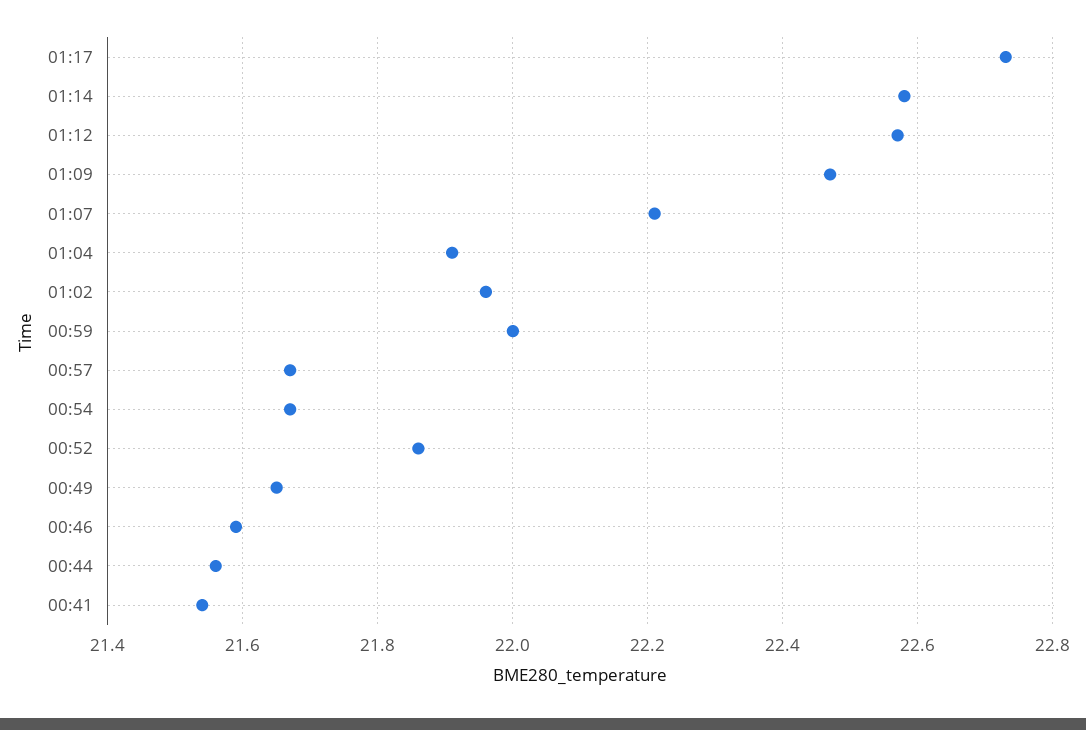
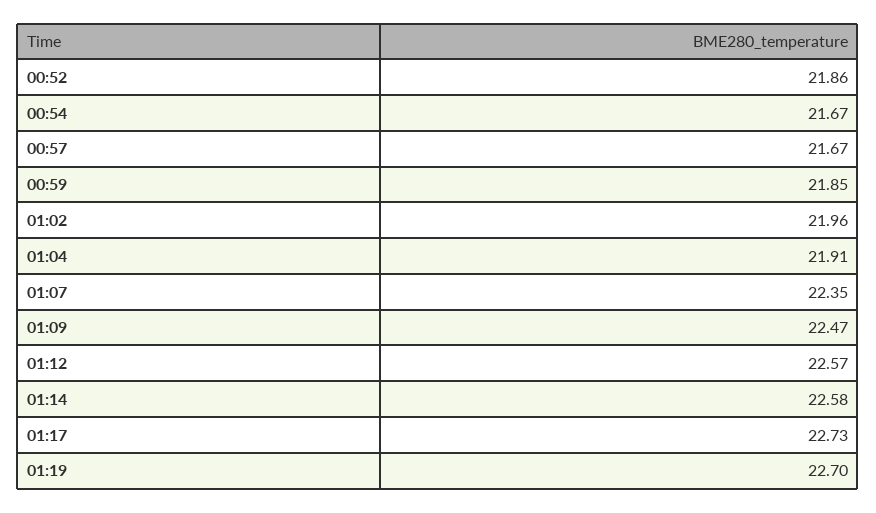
01:07: 22.2 -> 22.35
00:59: 22 -> 21.85
00:49: 21.65 -> none
00:46: 21.6 -> none
00:44: 21.55 -> none
00:41: 21.55 -> none
01:19: none -> 22.7

